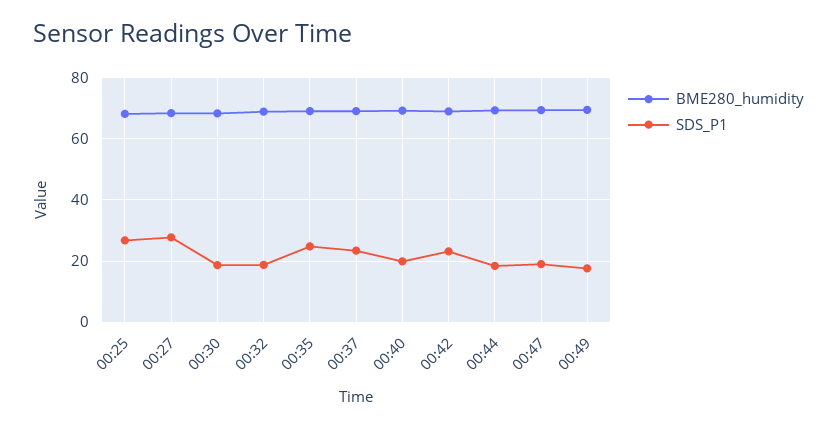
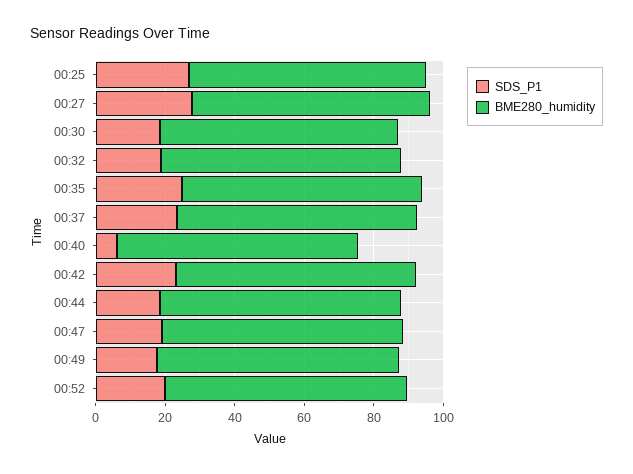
SDS_P1, 00:40: 20 -> 5
SDS_P1, 00:52: none -> 20
BME280_humidity, 00:52: none -> 70

